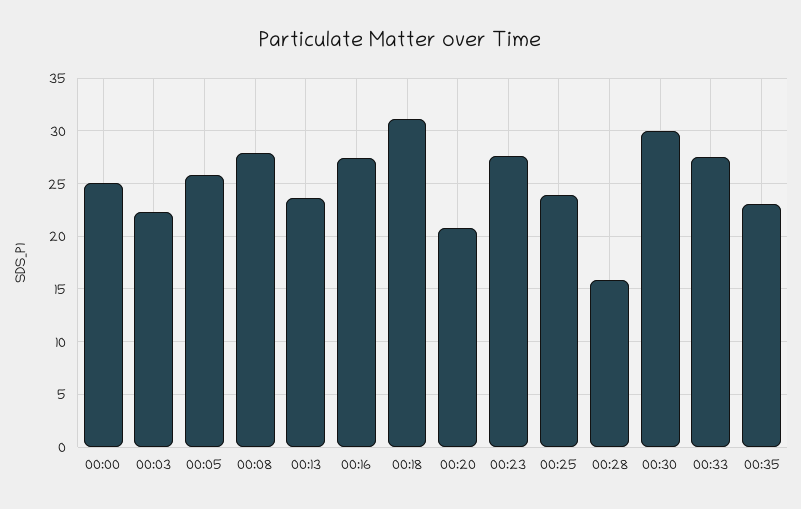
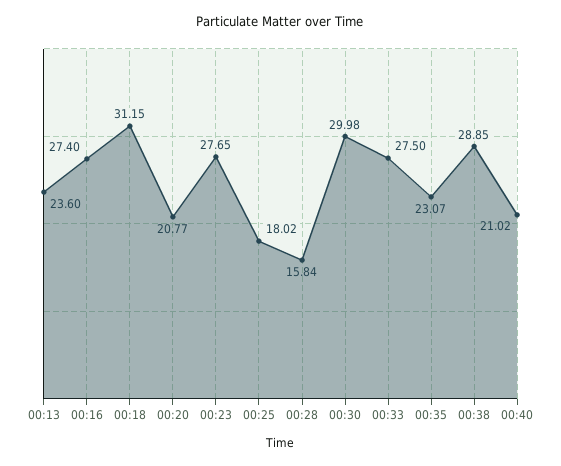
00:00: 25 -> none
00:03: 22 -> none
00:05: 26 -> none
00:08: 28 -> none
00:25: 24 -> 18.02
00:38: none -> 28.85
00:40: none -> 21.02

